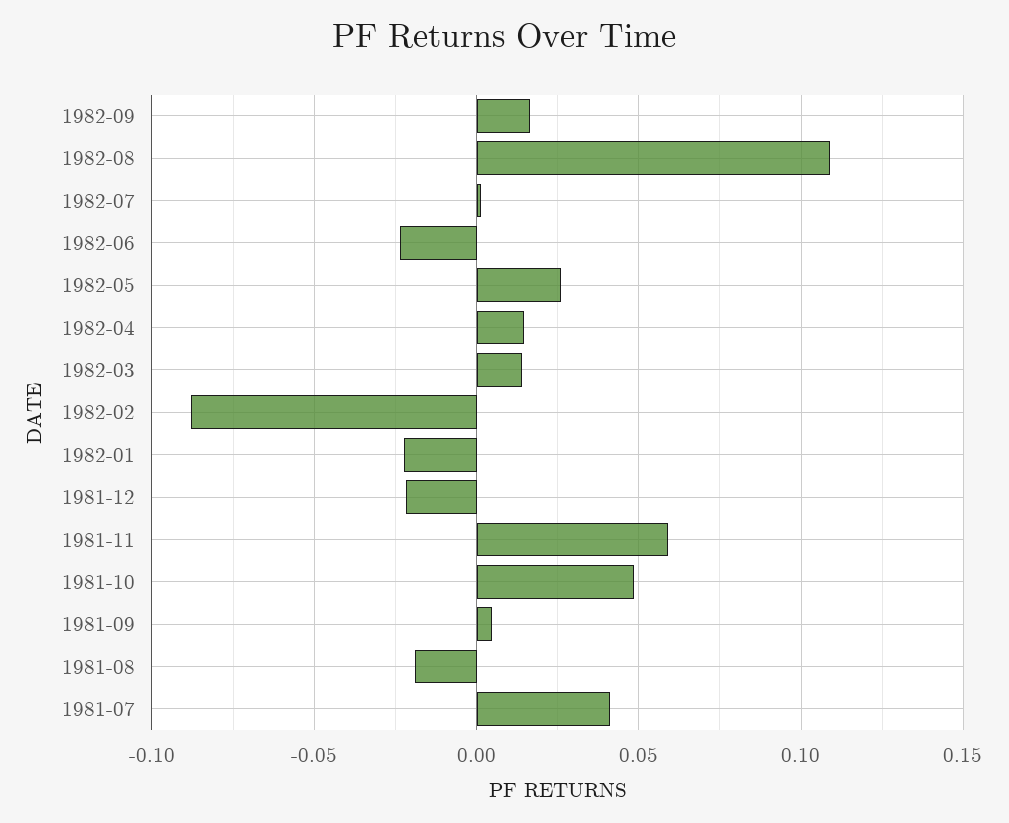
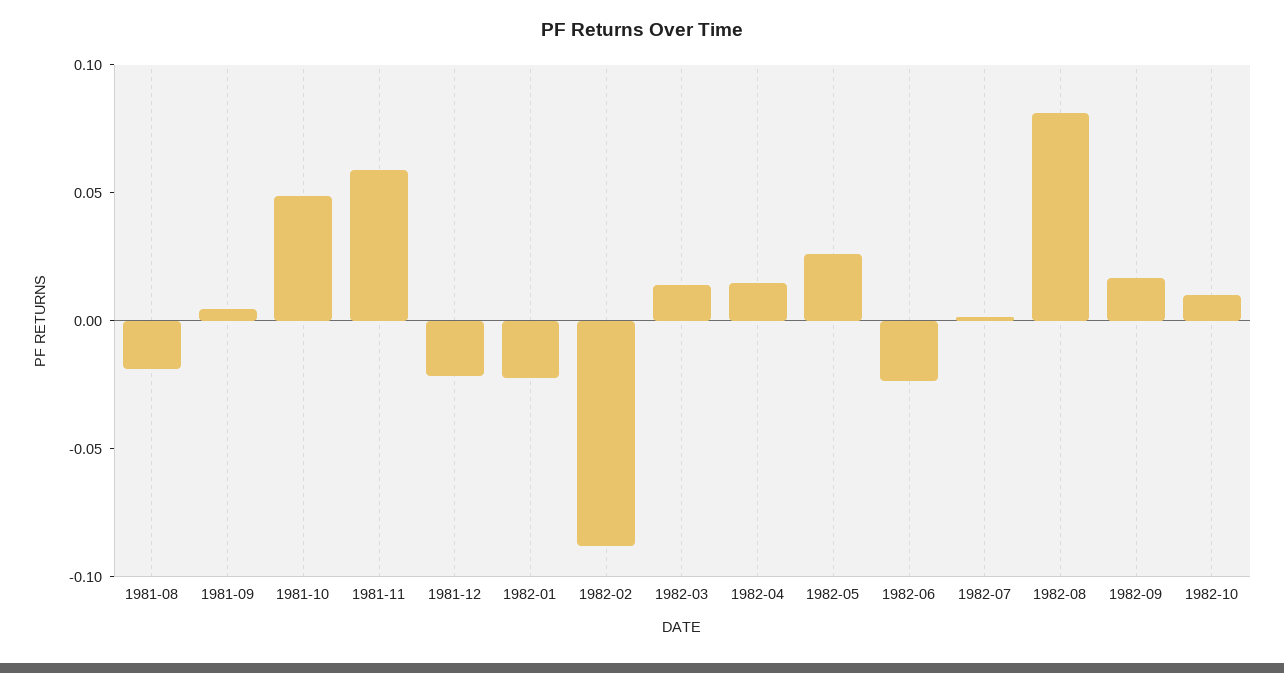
1982-08: 0.11 -> 0.08
1981-07: 0.04 -> none
1982-10: none -> 0.01

